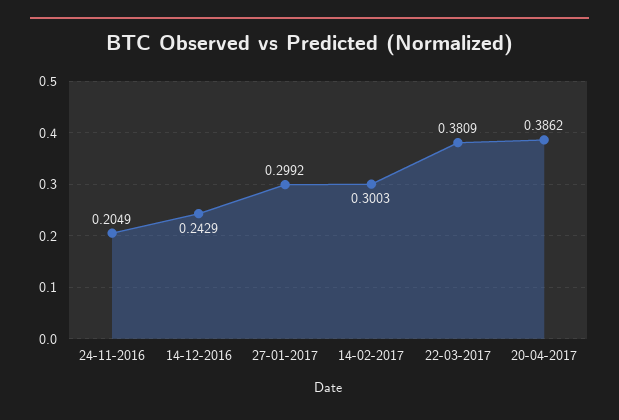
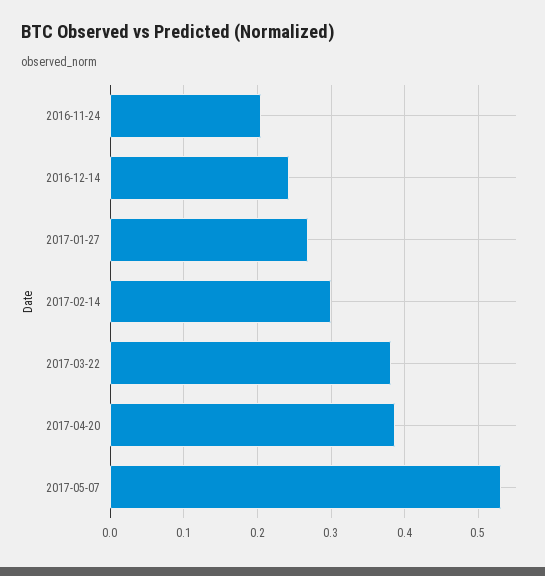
27-01-2017: 0.2992 -> 0.27
2017-05-07: none -> 0.53

